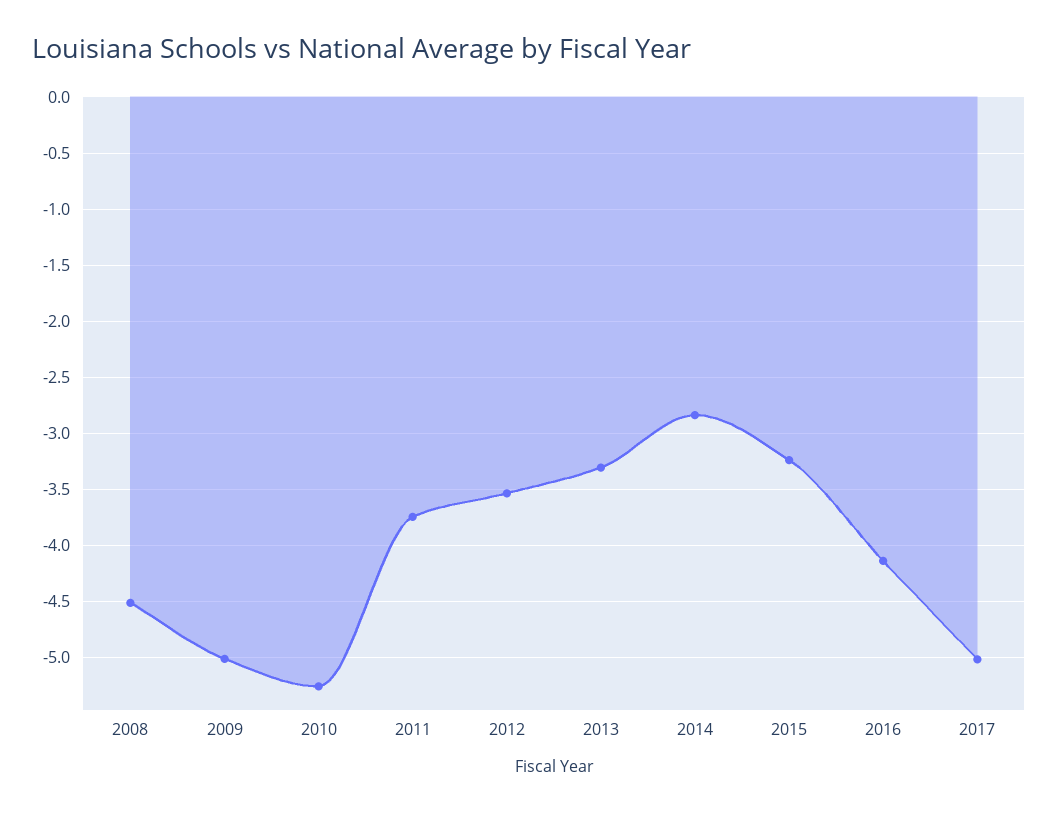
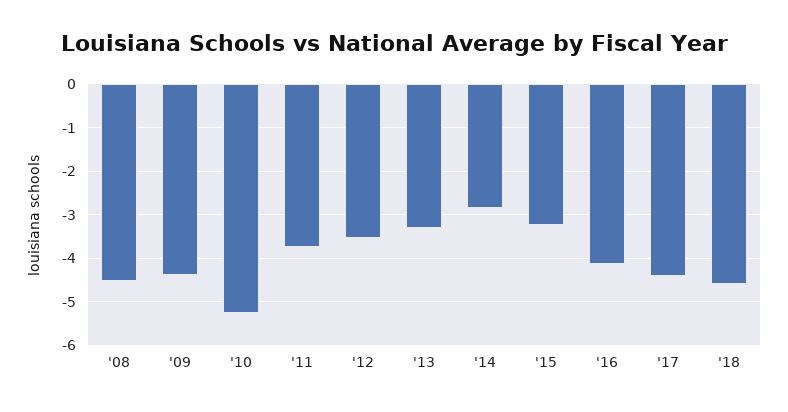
2009: -5 -> -4.4
2017: -5 -> -4.4
'18: none -> -4.6

